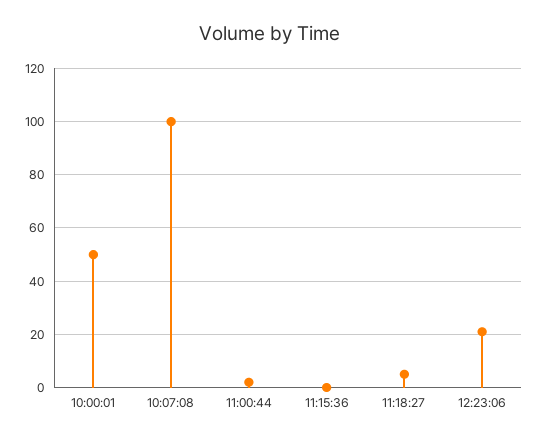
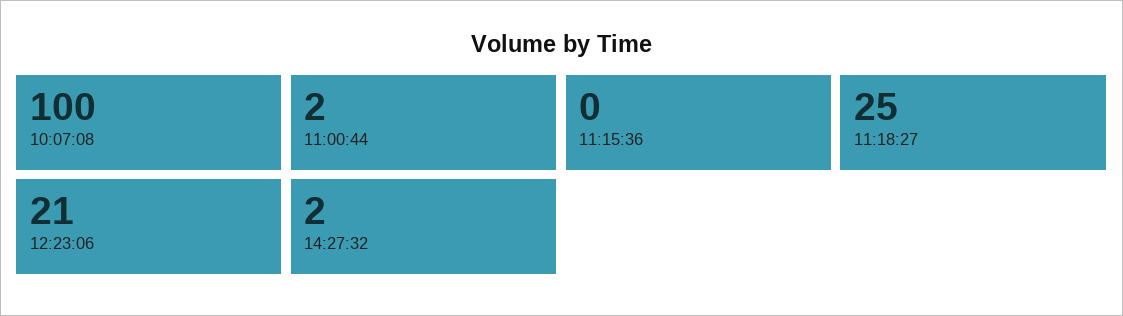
10:00:01: 50 -> none
11:18:27: 5 -> 25
14:27:32: none -> 2

